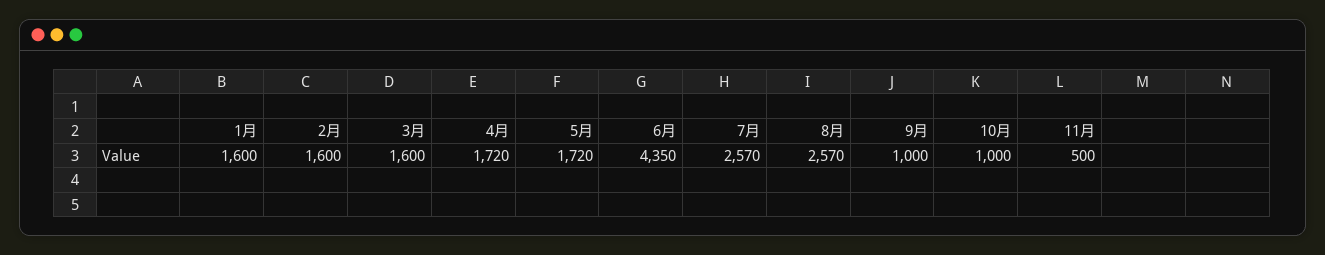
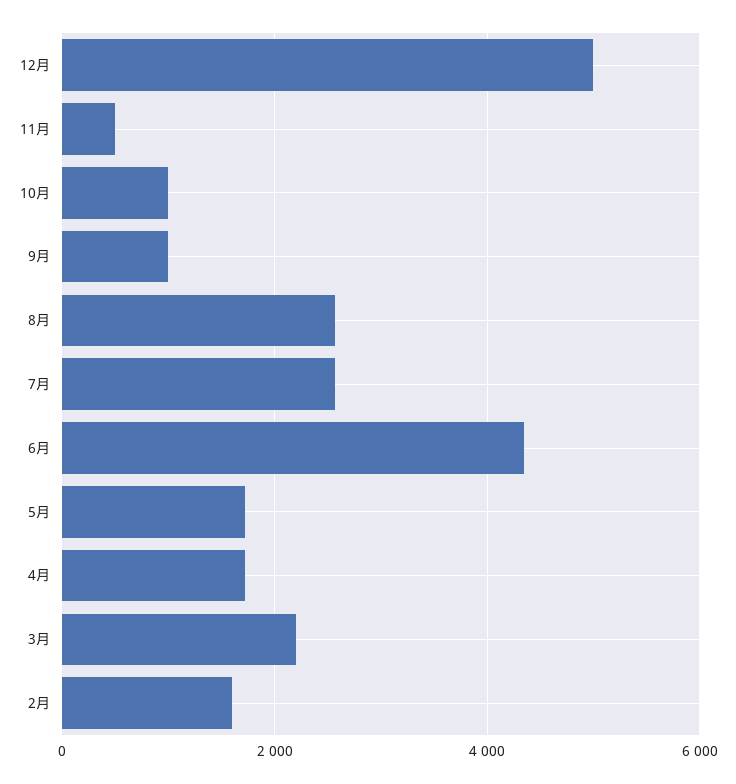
1月: 1600 -> none
3月: 1600 -> 2200
12月: none -> 5000

